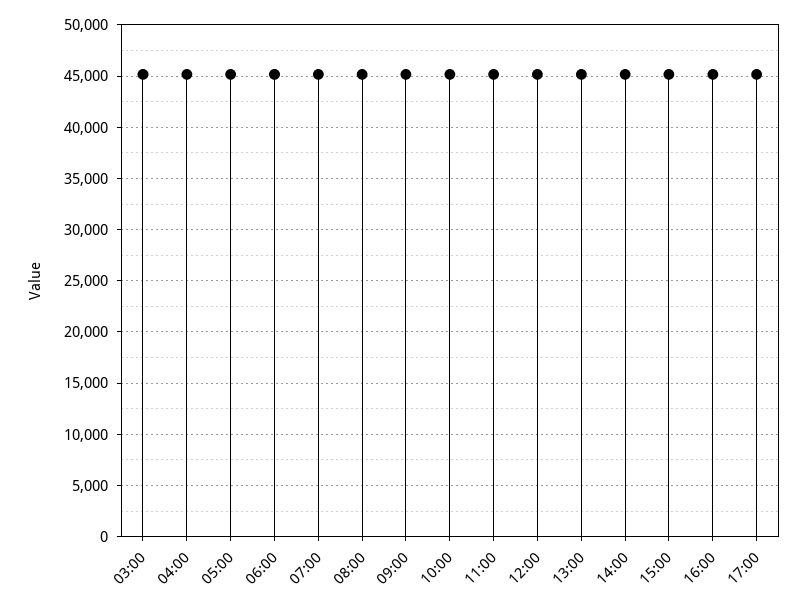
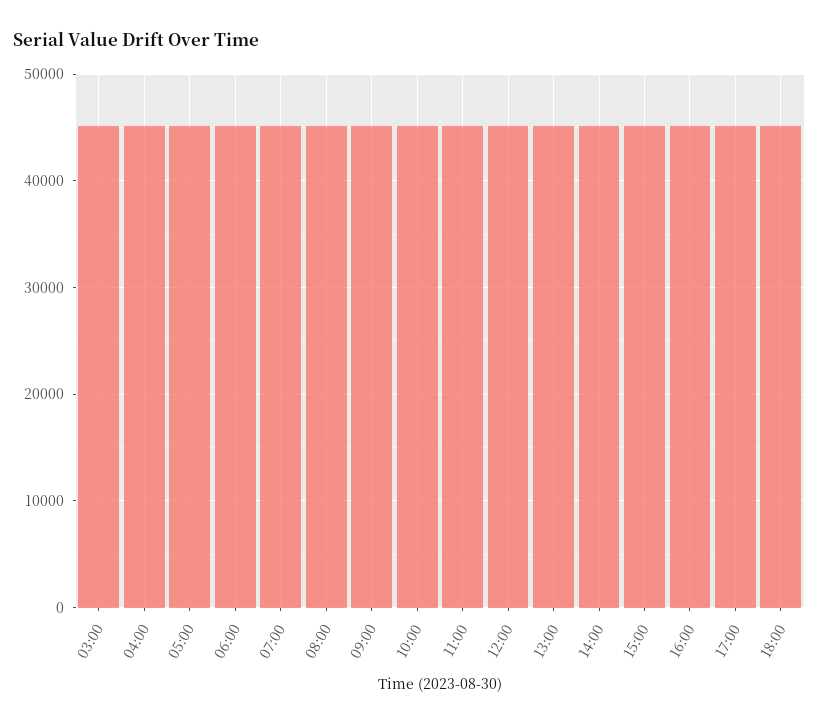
18:00: none -> 45000

